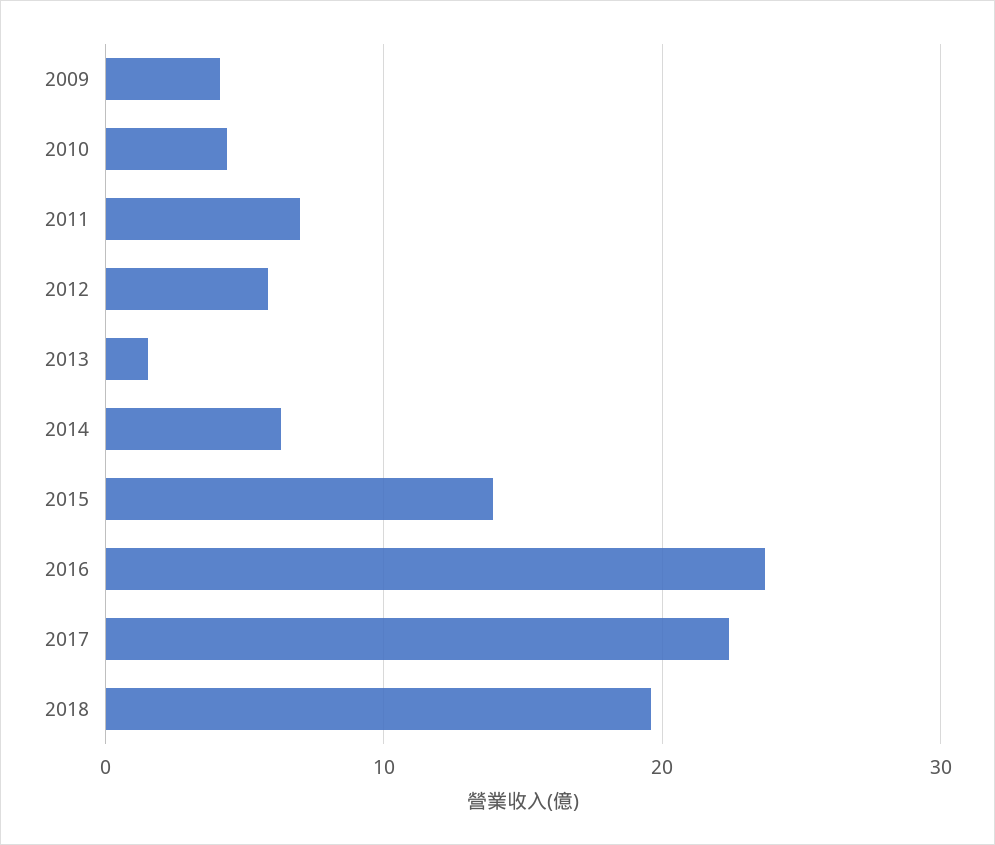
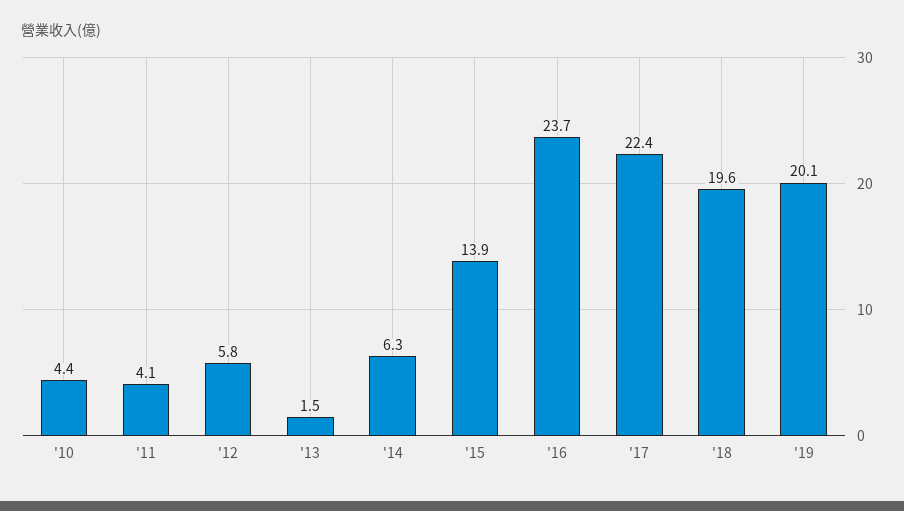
2009: 4 -> none
2011: 7 -> 4.1
'19: none -> 20.1

